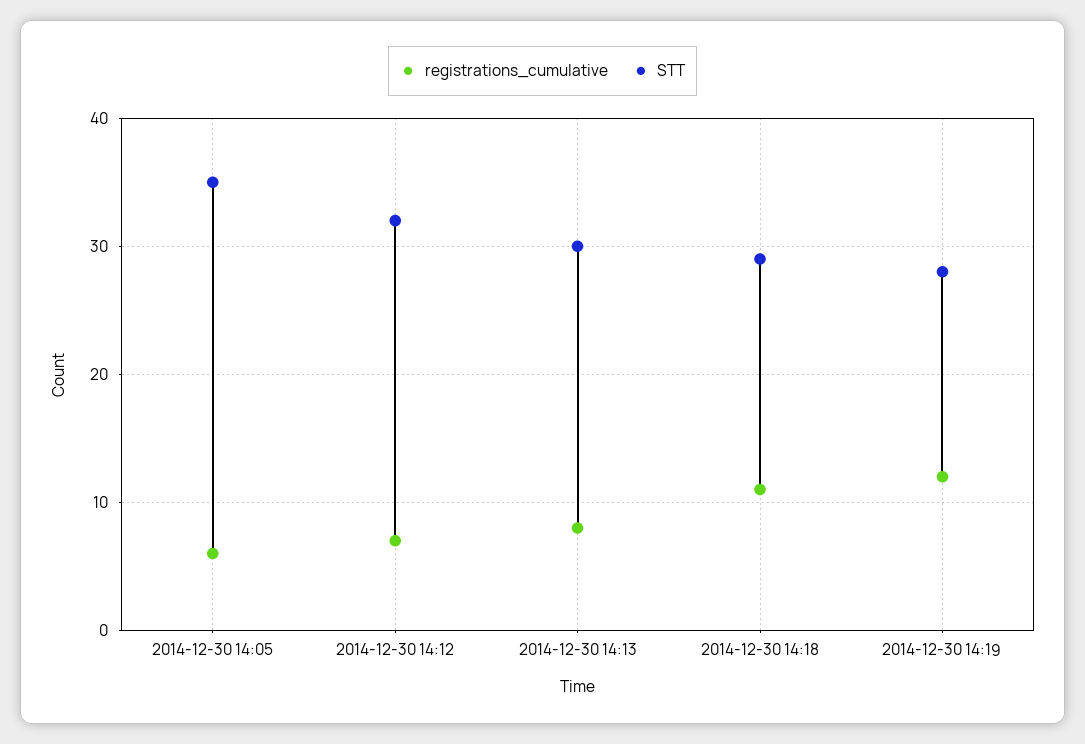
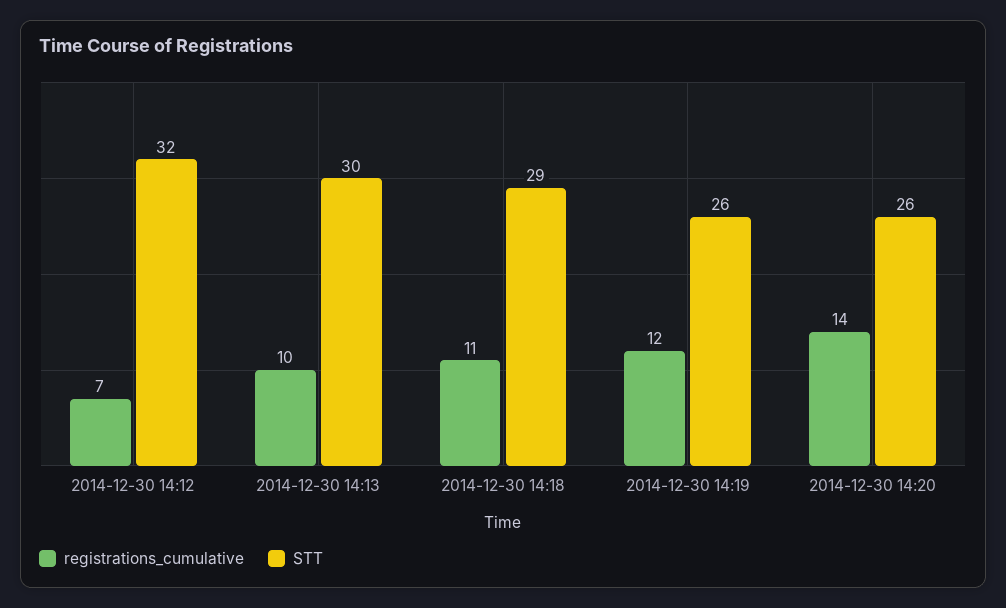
registrations_cumulative, 2014-12-30 14:05: 6 -> none
STT, 2014-12-30 14:05: 35 -> none
registrations_cumulative, 2014-12-30 14:13: 8 -> 10
STT, 2014-12-30 14:19: 28 -> 26
registrations_cumulative, 2014-12-30 14:20: none -> 14
STT, 2014-12-30 14:20: none -> 26

